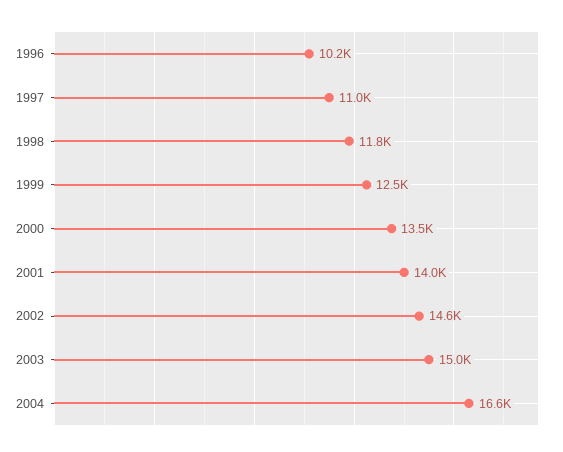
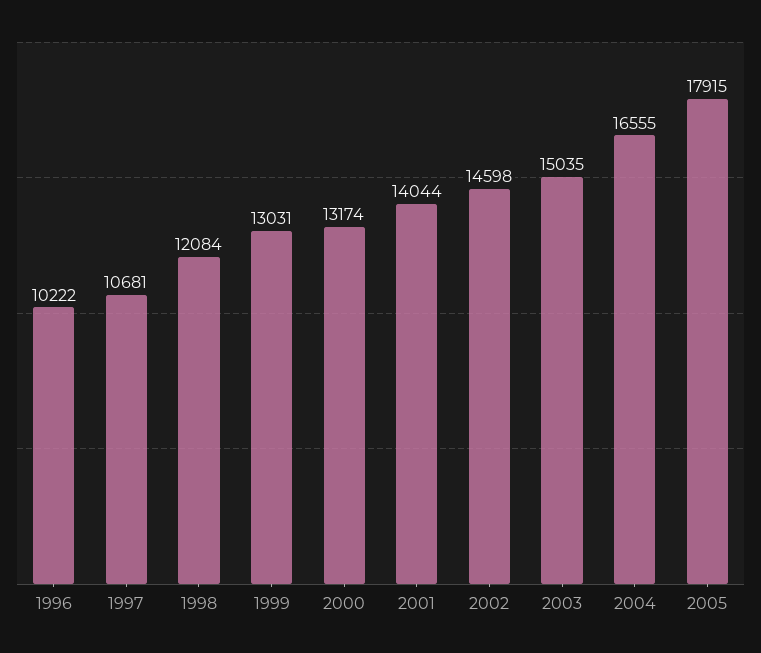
1997: 11000 -> 10681
1998: 11800 -> 12084
1999: 12500 -> 13031
2000: 13500 -> 13174
2005: none -> 17915

